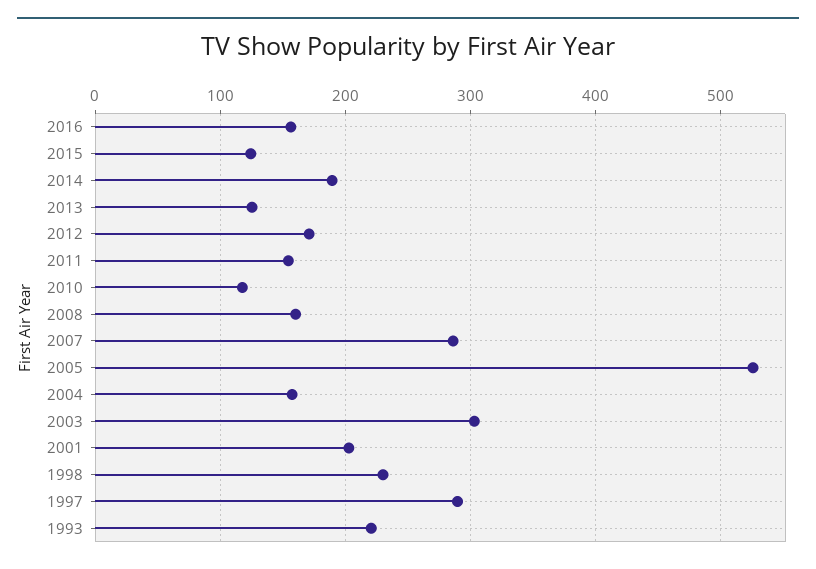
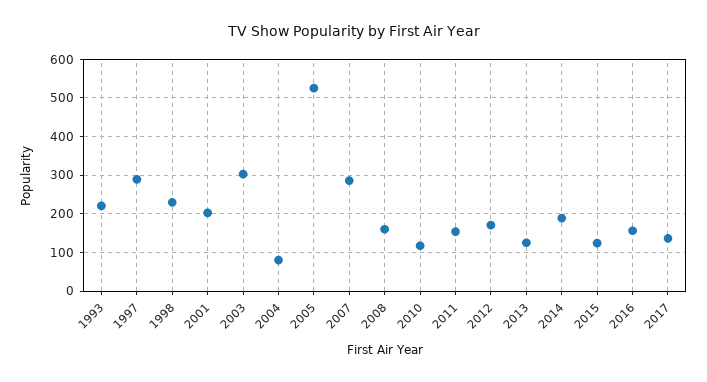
2004: 160 -> 80
2017: none -> 140

